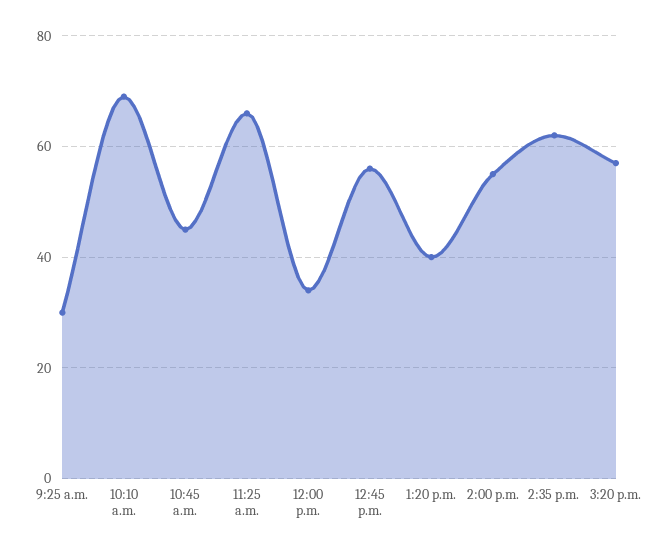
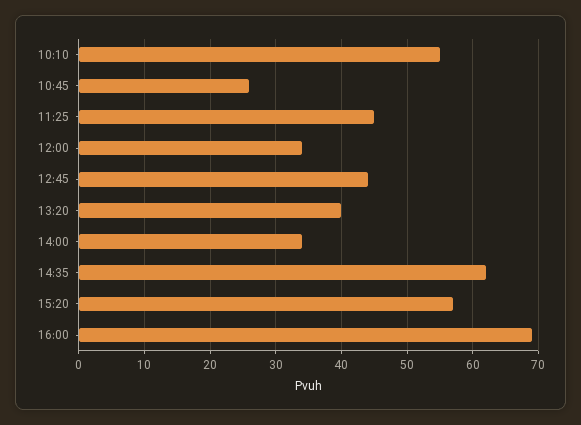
9:25 a.m.: 30 -> none
10:10 a.m.: 70 -> 55
10:45 a.m.: 45 -> 26
11:25 a.m.: 65 -> 45
12:45 p.m.: 55 -> 44
2:00 p.m.: 55 -> 34
16:00: none -> 69

